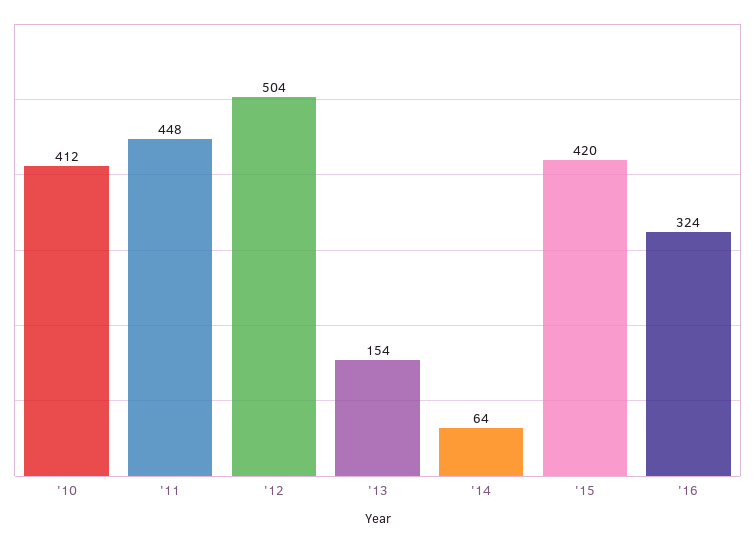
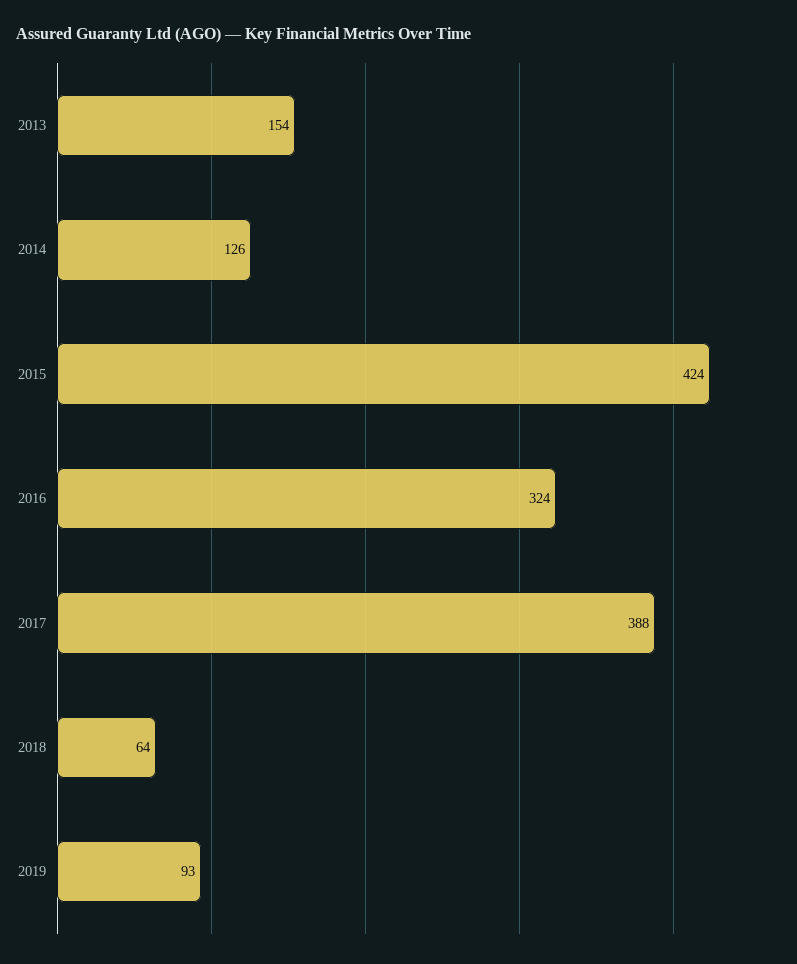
'10: 412 -> none
'11: 448 -> none
'12: 504 -> none
'14: 64 -> 126
'15: 420 -> 424
2017: none -> 388
2018: none -> 64
2019: none -> 93

